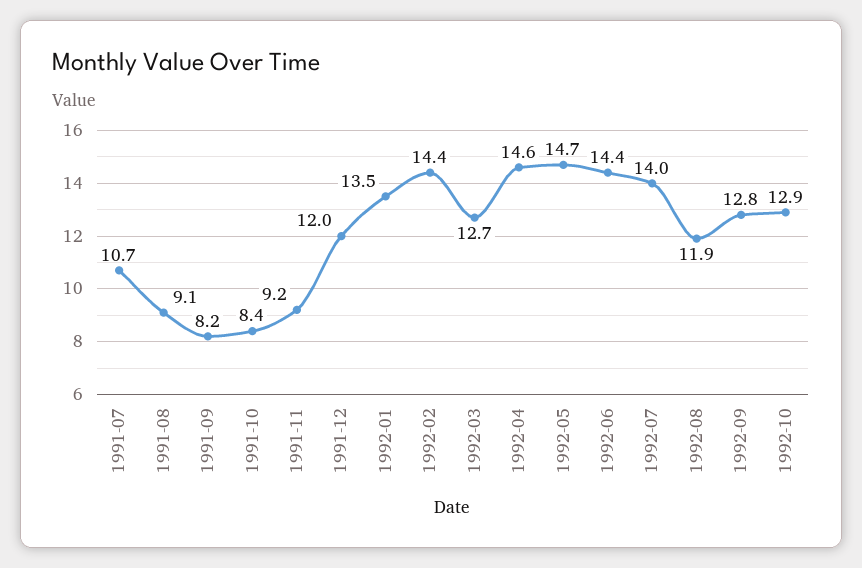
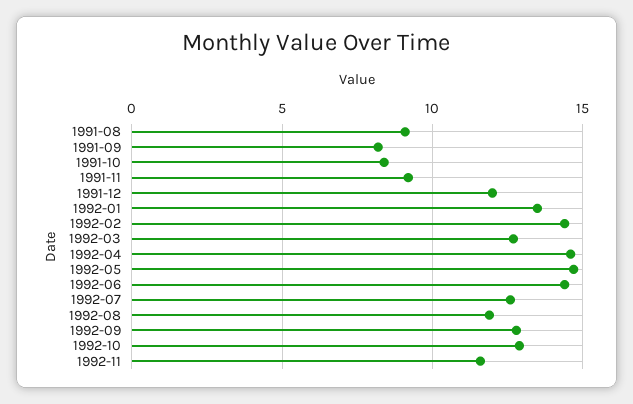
1991-07: 10.7 -> none
1992-07: 14 -> 12.5
1992-11: none -> 11.5

